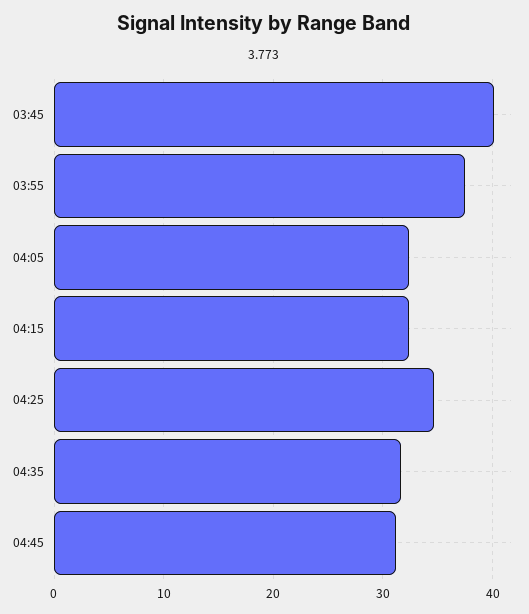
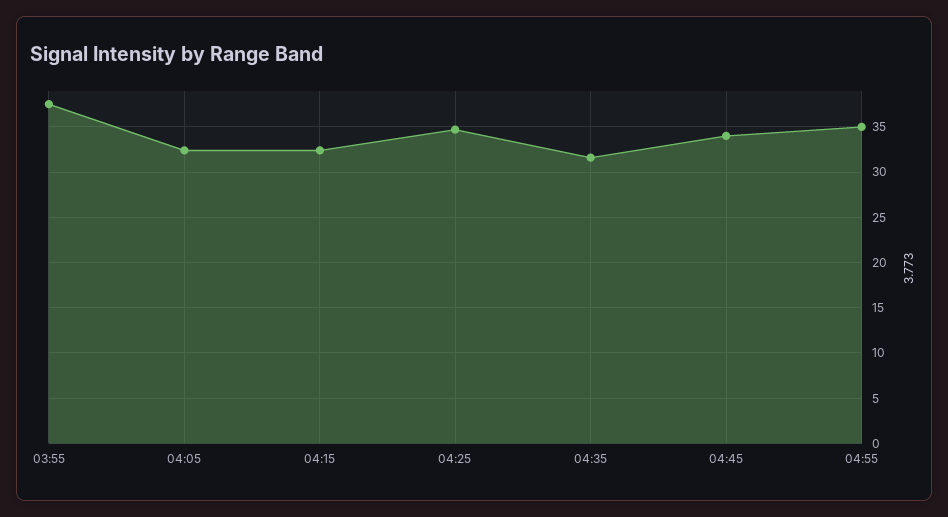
03:45: 40 -> none
04:45: 31 -> 34
04:55: none -> 35

